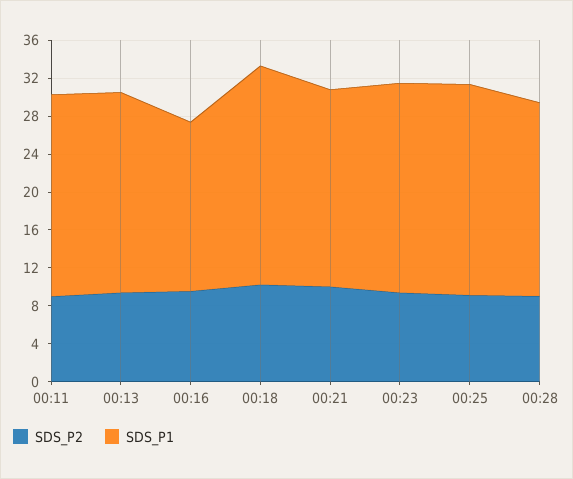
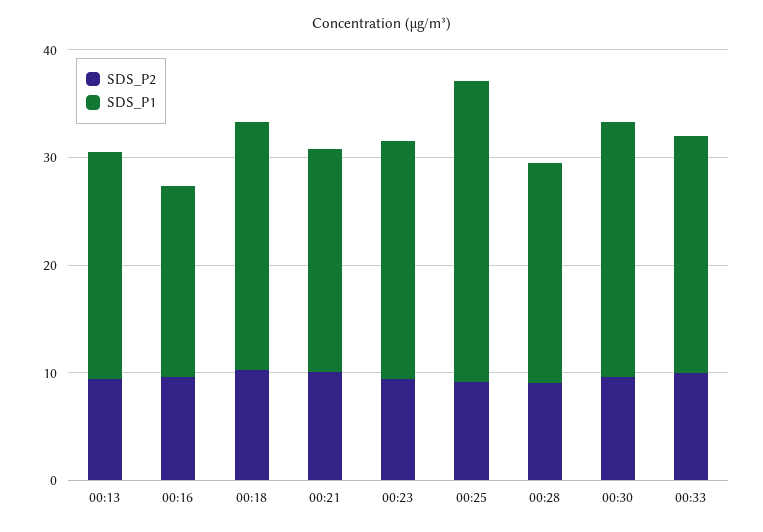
SDS_P2, 00:11: 9 -> none
SDS_P1, 00:11: 21 -> none
SDS_P1, 00:25: 22 -> 28
SDS_P2, 00:30: none -> 10
SDS_P1, 00:30: none -> 24
SDS_P2, 00:33: none -> 10
SDS_P1, 00:33: none -> 22

